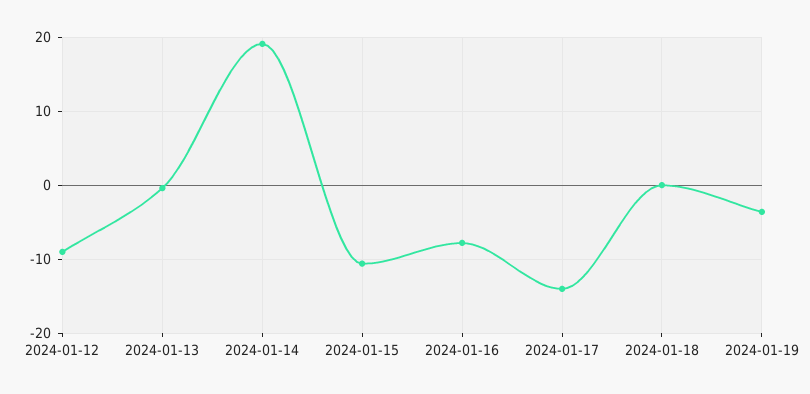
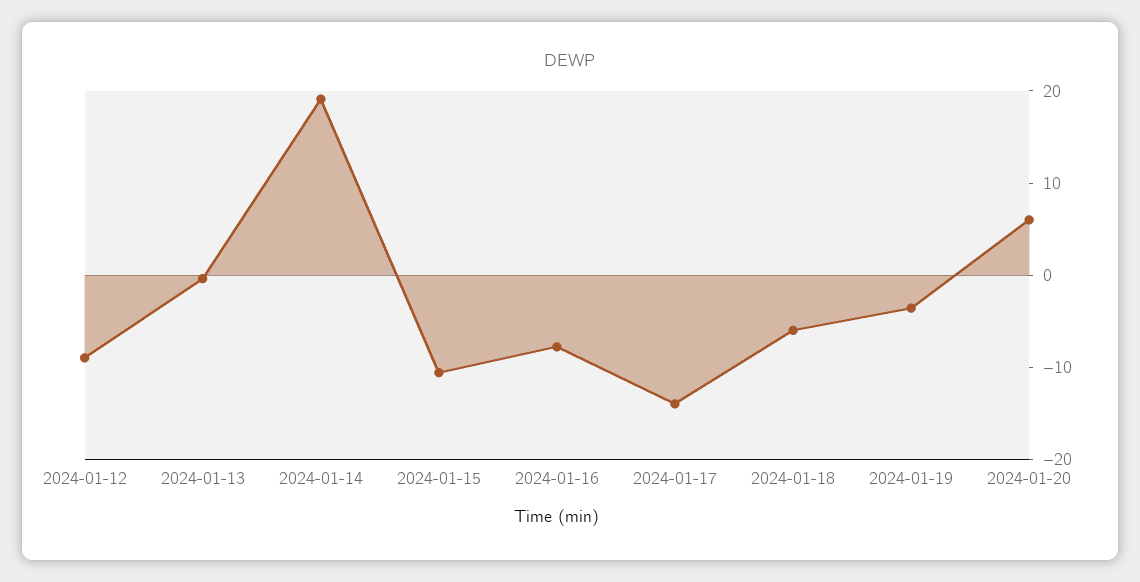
2024-01-18: 0 -> -6
2024-01-20: none -> 6

